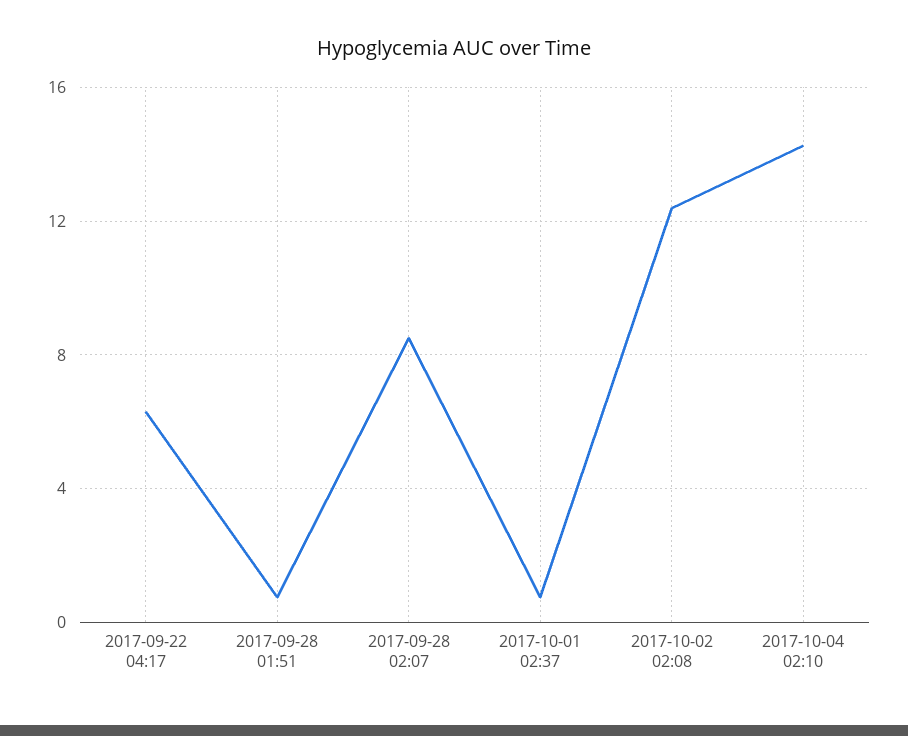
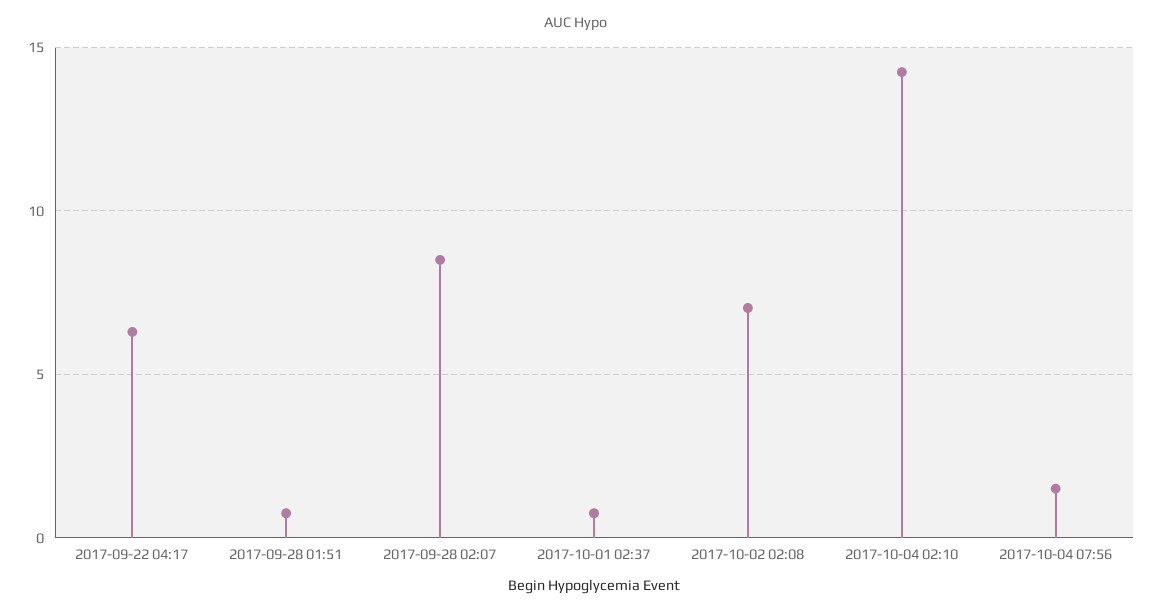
2017-10-02 02:08: 12.5 -> 7
2017-10-04 07:56: none -> 1.5

